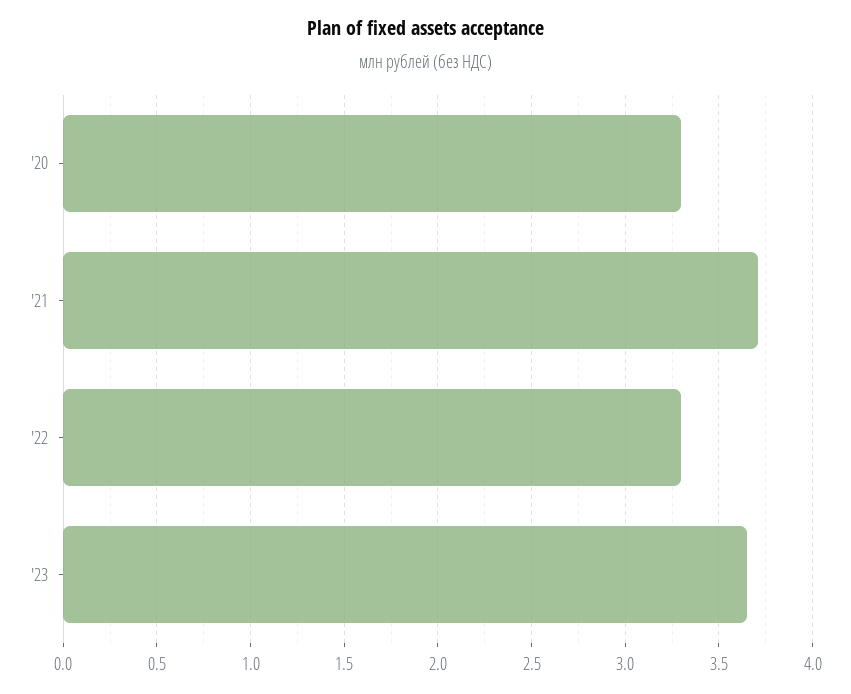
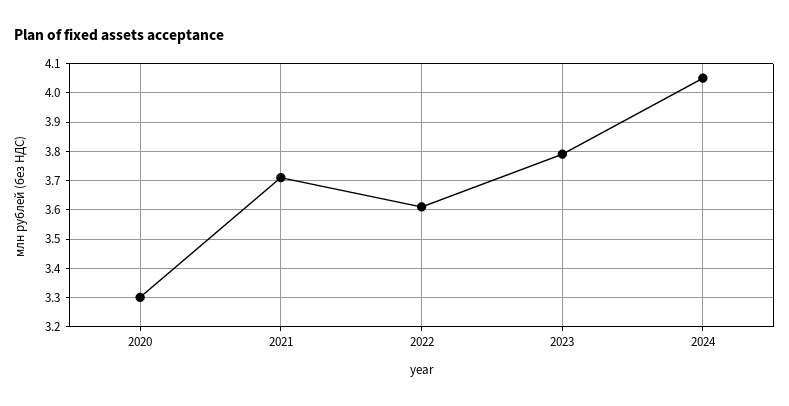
'22: 3.3 -> 3.6
'23: 3.65 -> 3.8
2024: none -> 4.05

